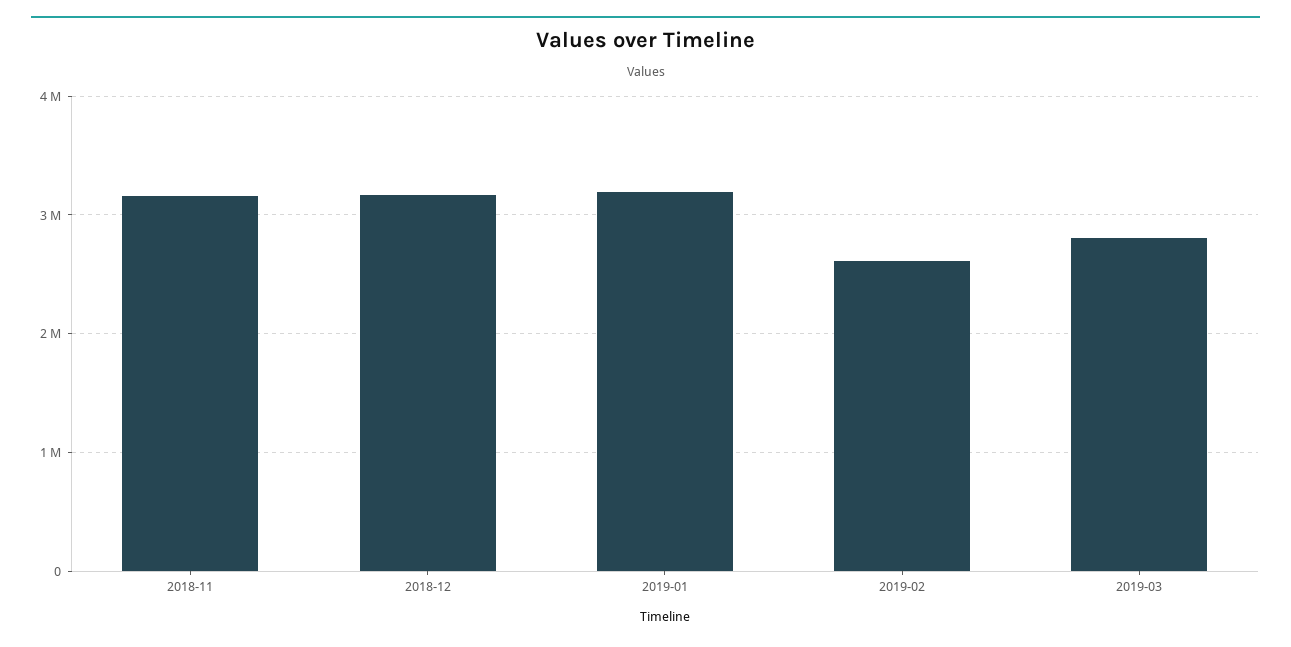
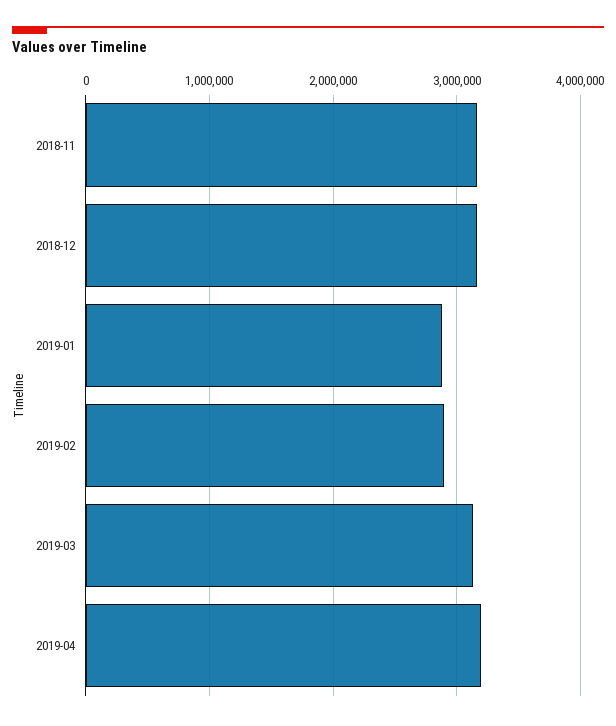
2019-01: 3200000 -> 2900000
2019-02: 2600000 -> 2900000
2019-03: 2800000 -> 3100000
2019-04: none -> 3200000

